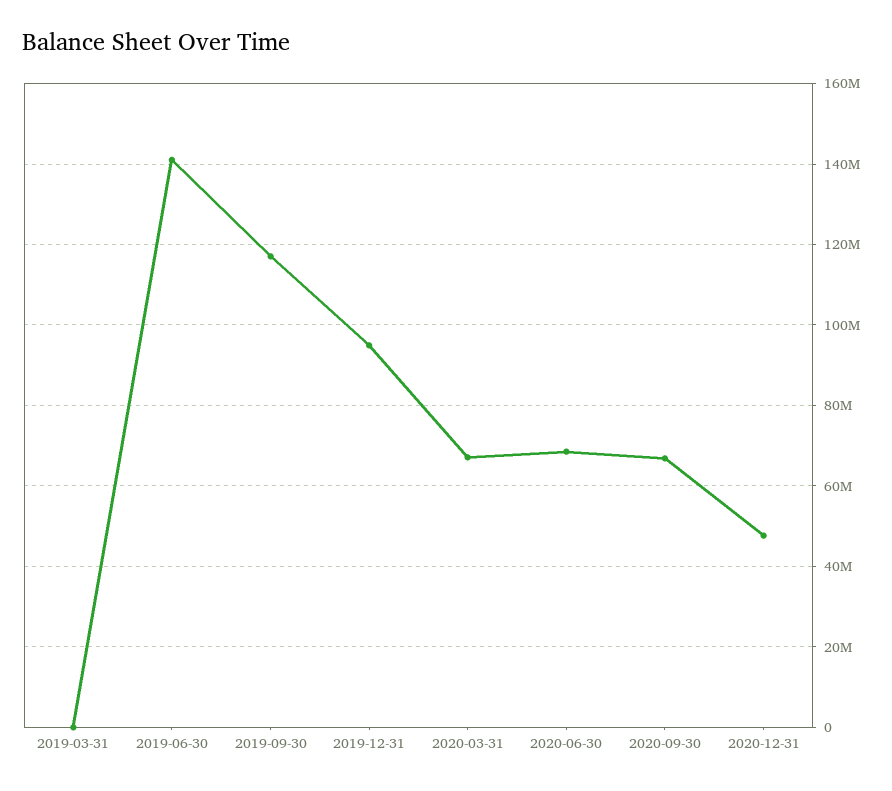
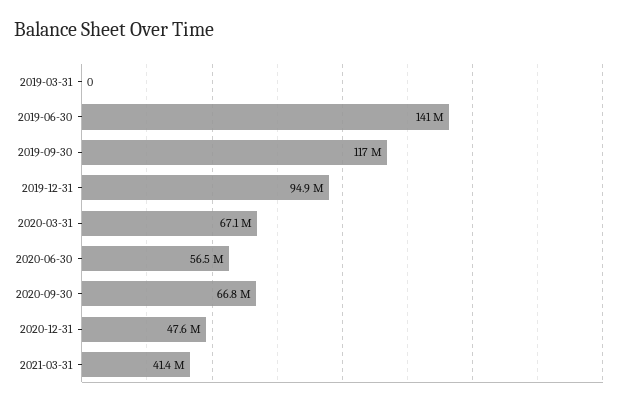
2020-06-30: 68000000 -> 56500000
2021-03-31: none -> 41400000

